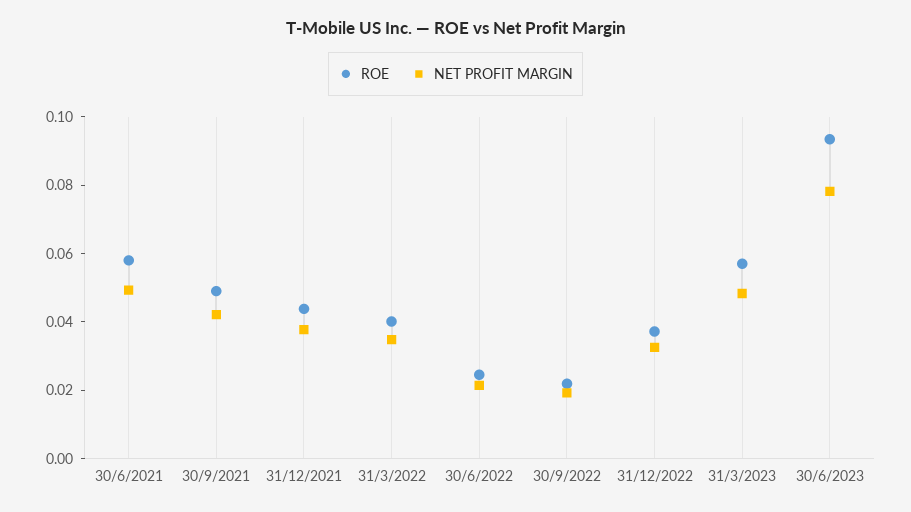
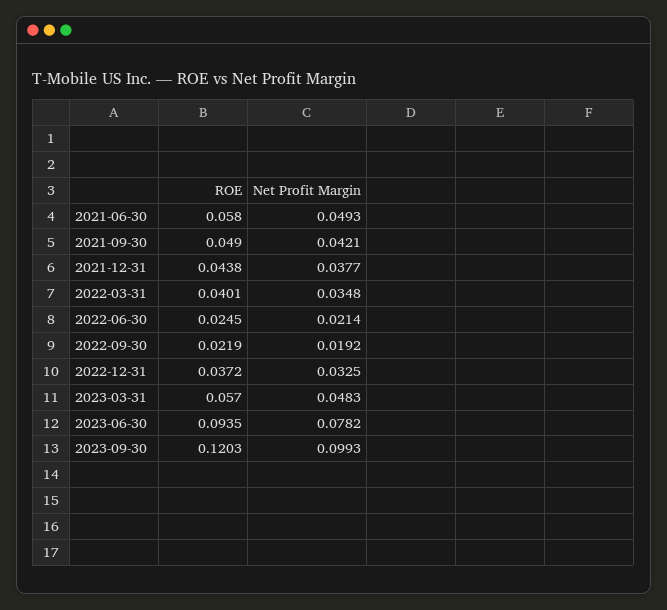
ROE, 2023-09-30: none -> 0.1203
NET PROFIT MARGIN, 2023-09-30: none -> 0.0993

